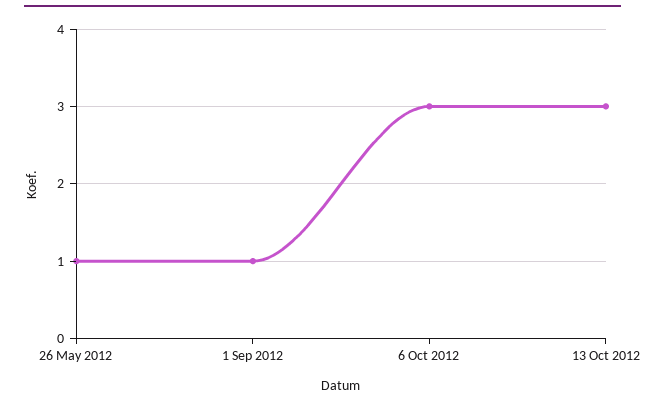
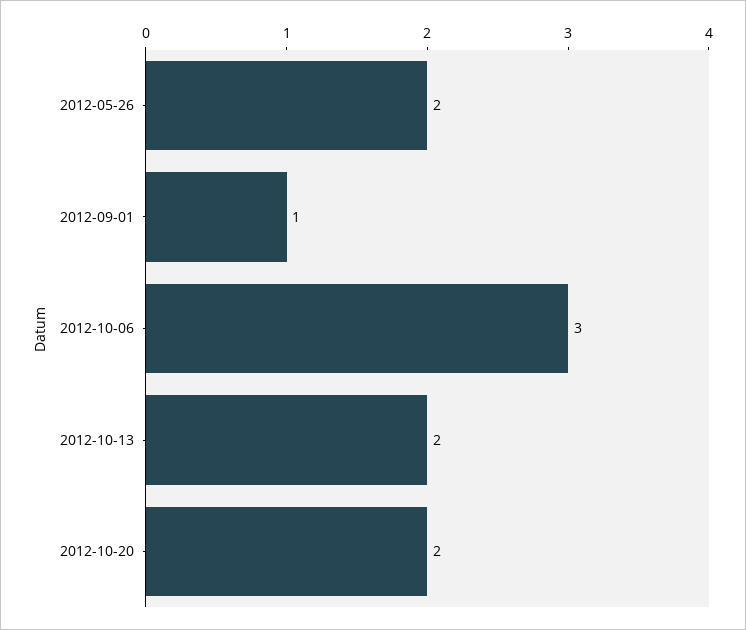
26 May 2012: 1 -> 2
13 Oct 2012: 3 -> 2
2012-10-20: none -> 2

